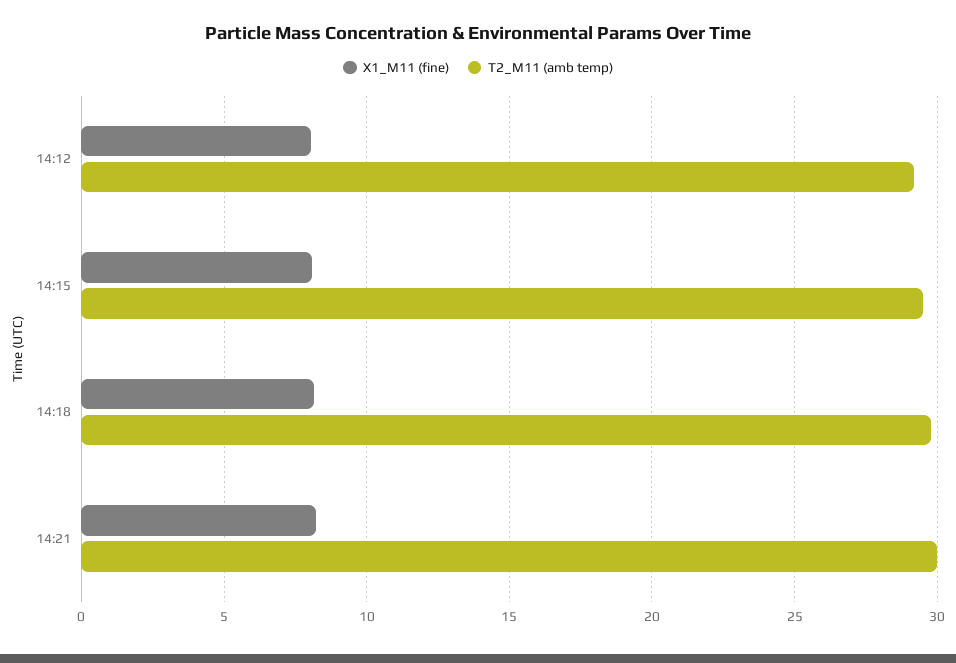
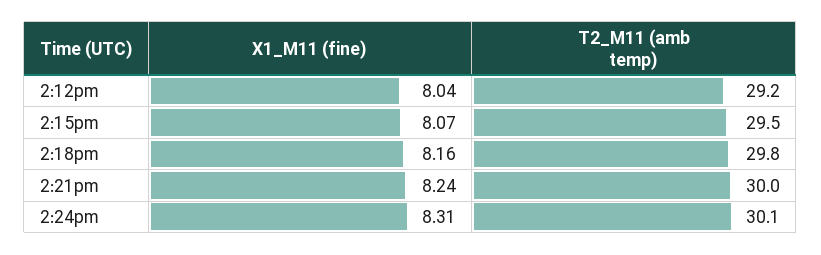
X1_M11 (fine), 2:24pm: none -> 8.31
T2_M11 (amb temp), 2:24pm: none -> 30.1

